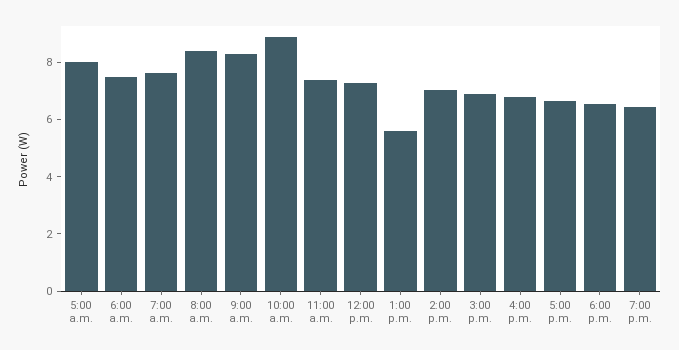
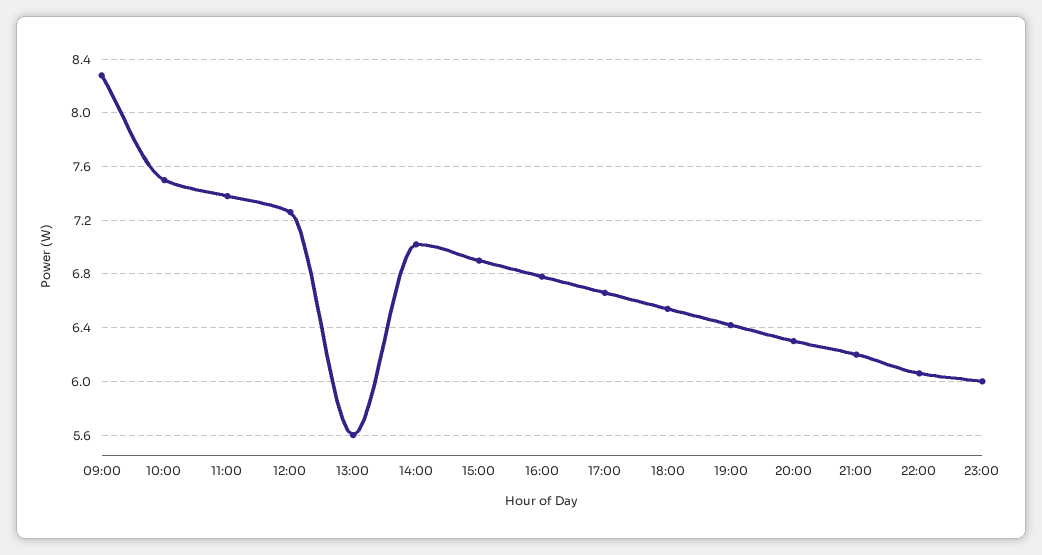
5:00 a.m.: 8 -> none
6:00 a.m.: 7.5 -> none
7:00 a.m.: 7.5 -> none
8:00 a.m.: 8.5 -> none
10:00 a.m.: 9 -> 7.5
20:00: none -> 6.3
21:00: none -> 6.2
22:00: none -> 6.05
23:00: none -> 6

